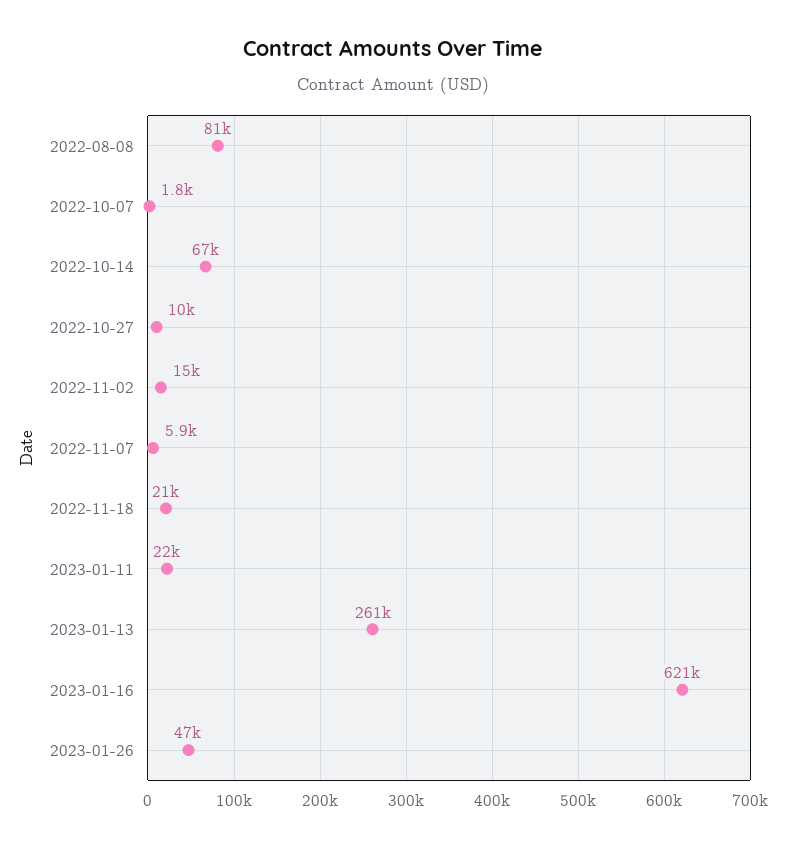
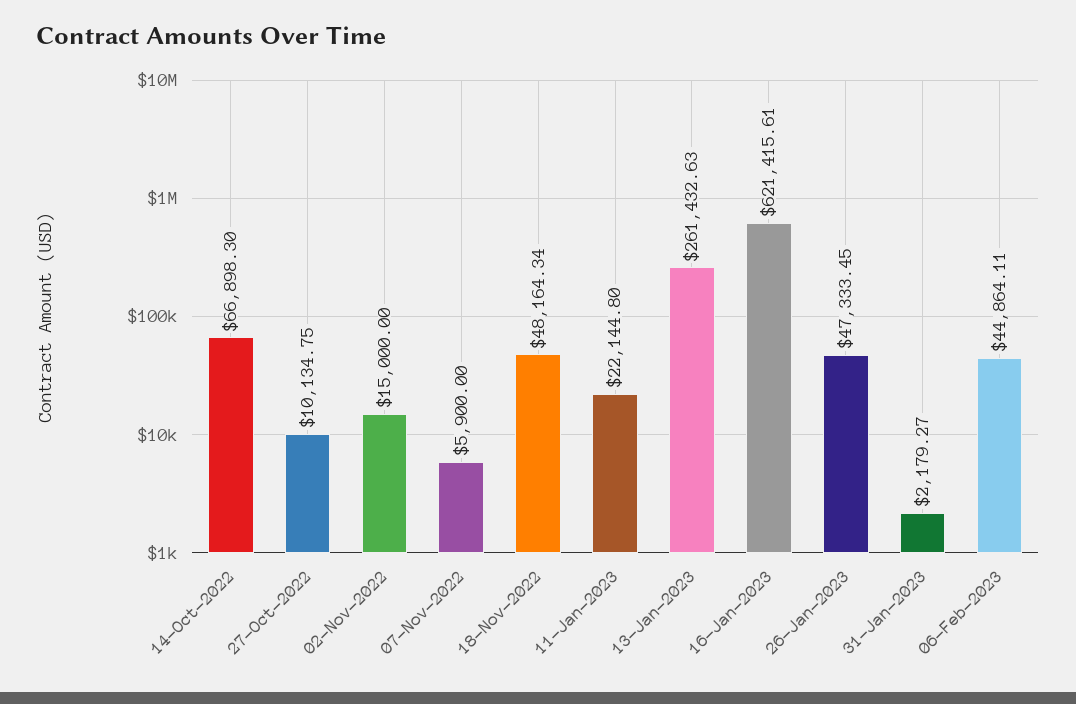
2022-08-08: 81000 -> none
2022-10-07: 1800 -> none
2022-11-18: 21000 -> 48164.34
31-Jan-2023: none -> 2179.27
06-Feb-2023: none -> 44864.11

